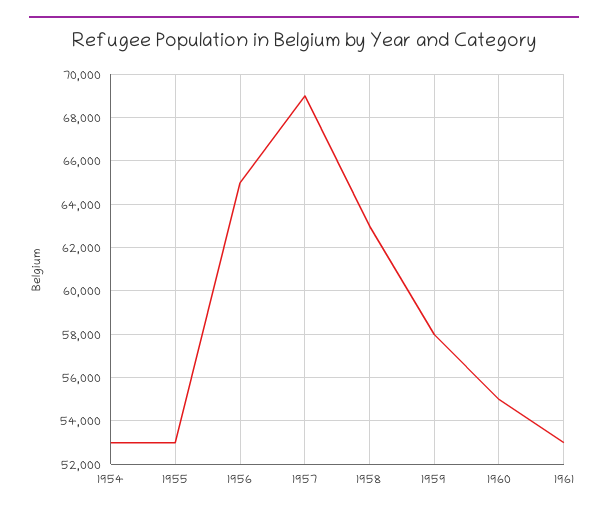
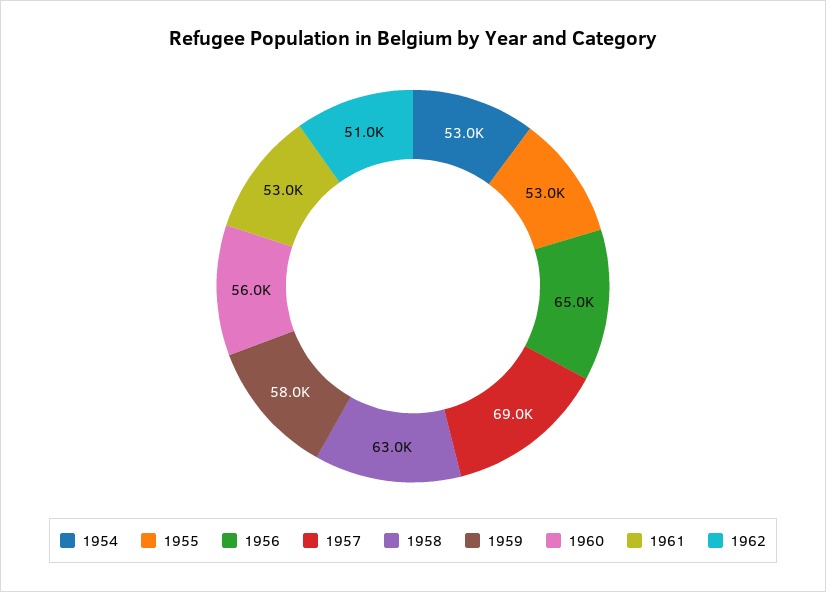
1960: 55000 -> 56000
1962: none -> 51000

